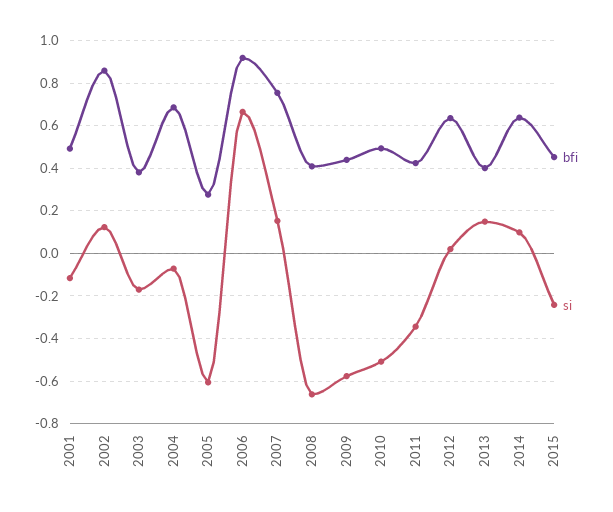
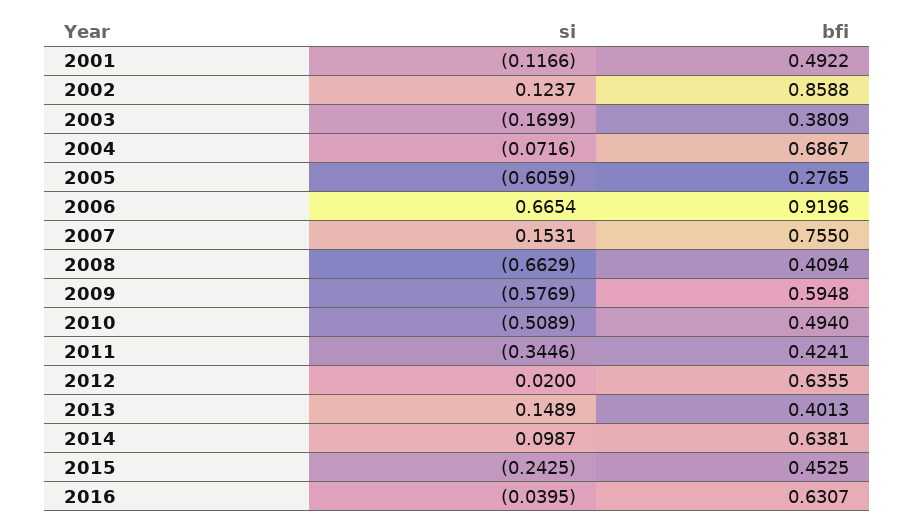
bfi, 2009: 0.45 -> 0.5948
si, 2016: none -> -0.0395
bfi, 2016: none -> 0.6307

